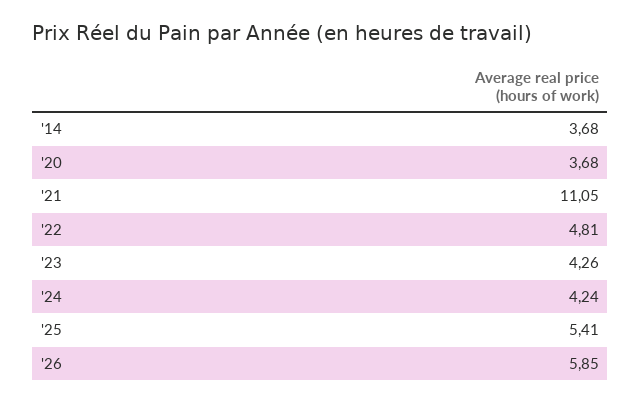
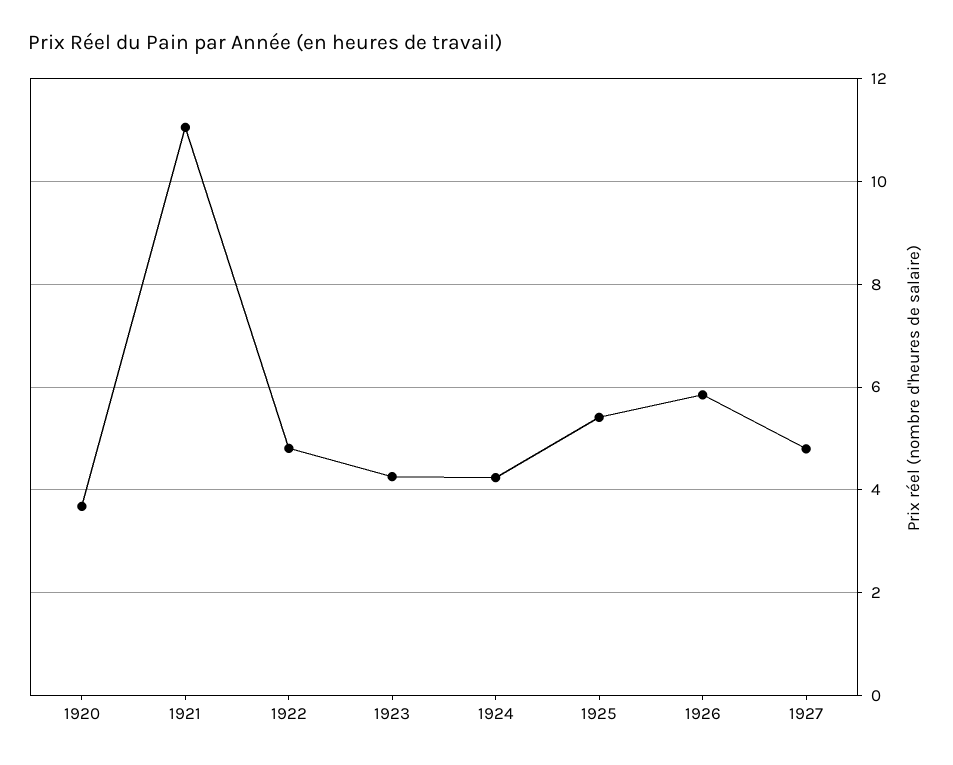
'14: 3.68 -> none
1927: none -> 4.8

